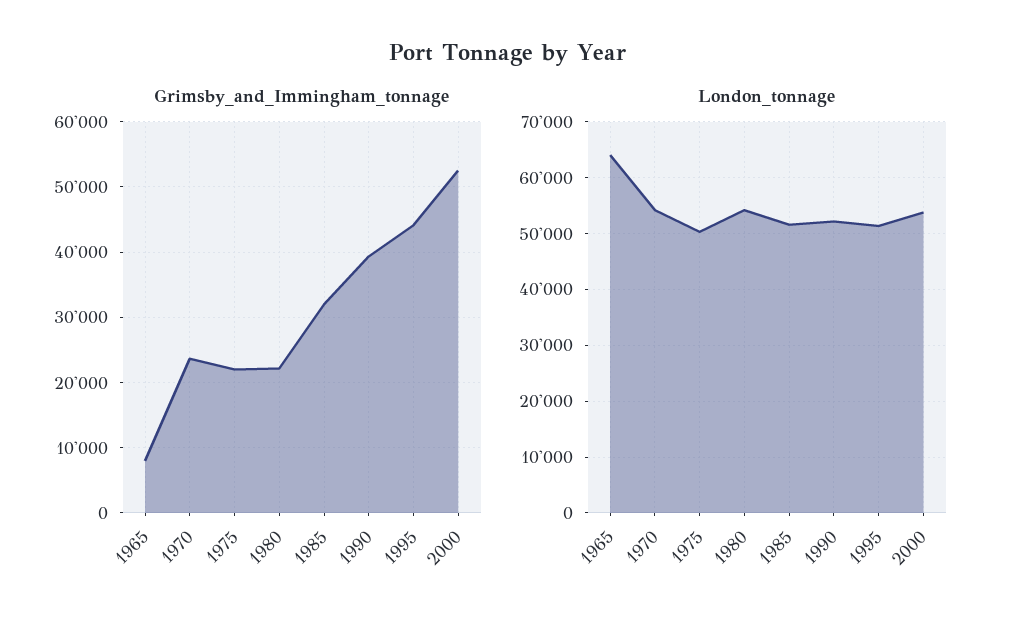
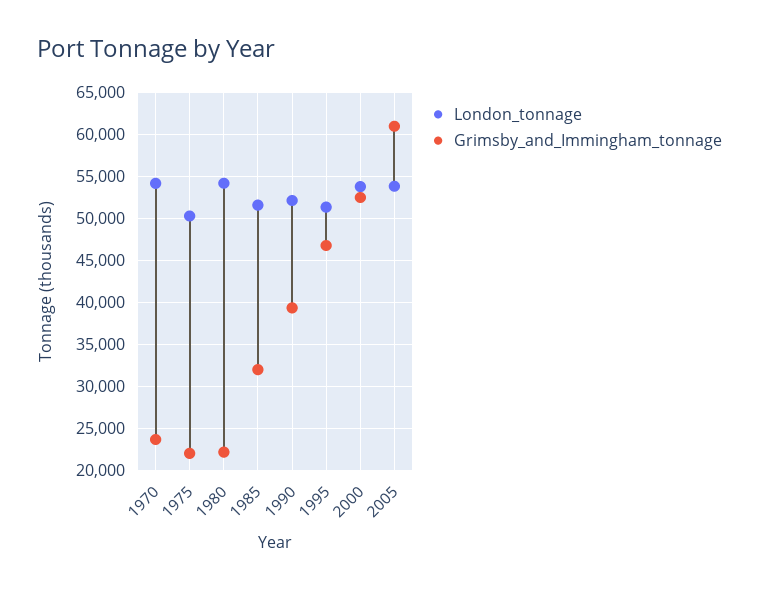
Grimsby_and_Immingham_tonnage, 1965: 8000 -> none
Grimsby_and_Immingham_tonnage, 1995: 44000 -> 47000
London_tonnage, 1965: 64000 -> none
London_tonnage, 2005: none -> 54000
Grimsby_and_Immingham_tonnage, 2005: none -> 61000

